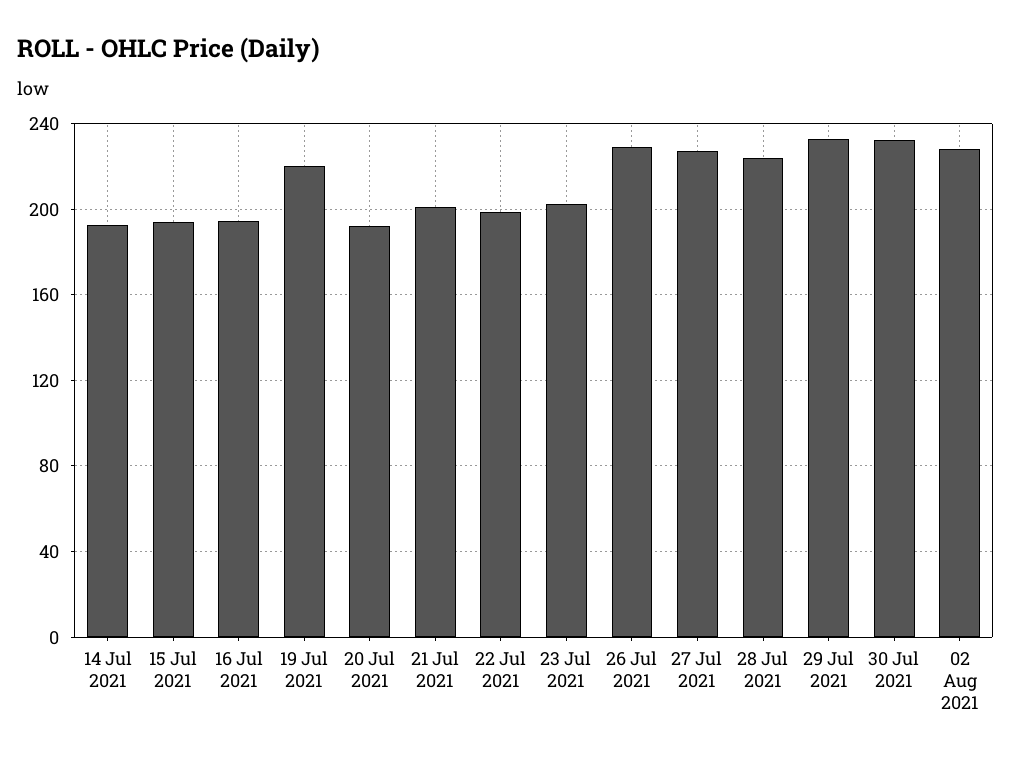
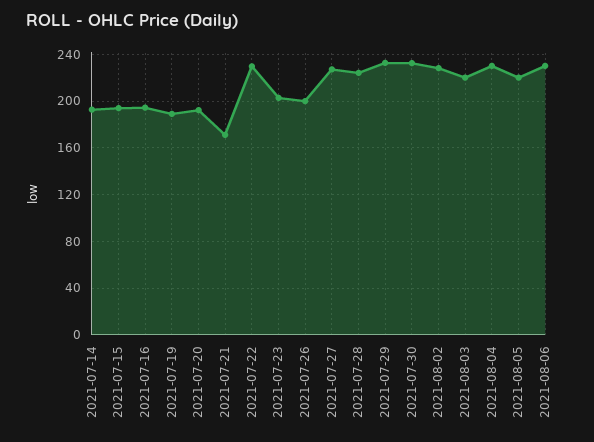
19 Jul 2021: 220 -> 190
21 Jul 2021: 200 -> 170
22 Jul 2021: 200 -> 230
26 Jul 2021: 230 -> 200
2021-08-03: none -> 220
2021-08-04: none -> 230
2021-08-05: none -> 220
2021-08-06: none -> 230

